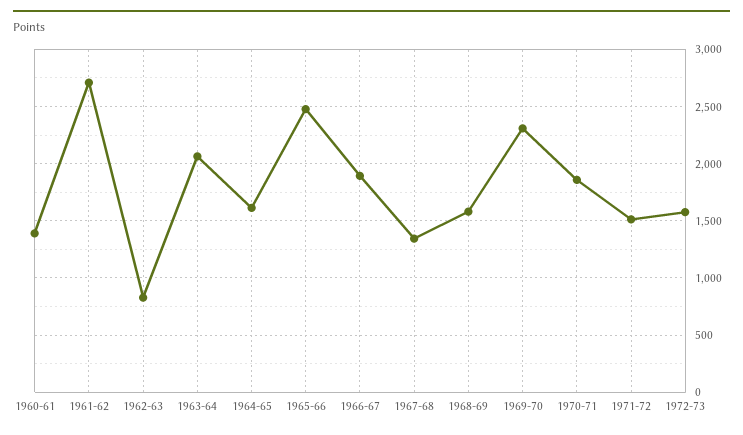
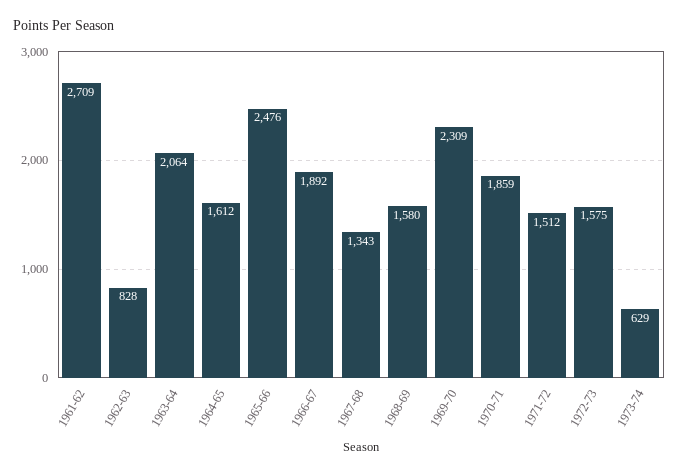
1960-61: 1400 -> none
1973-74: none -> 629

